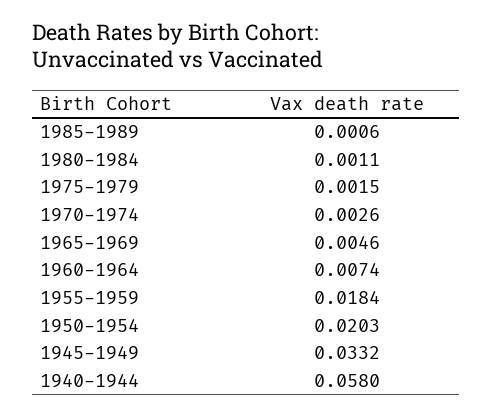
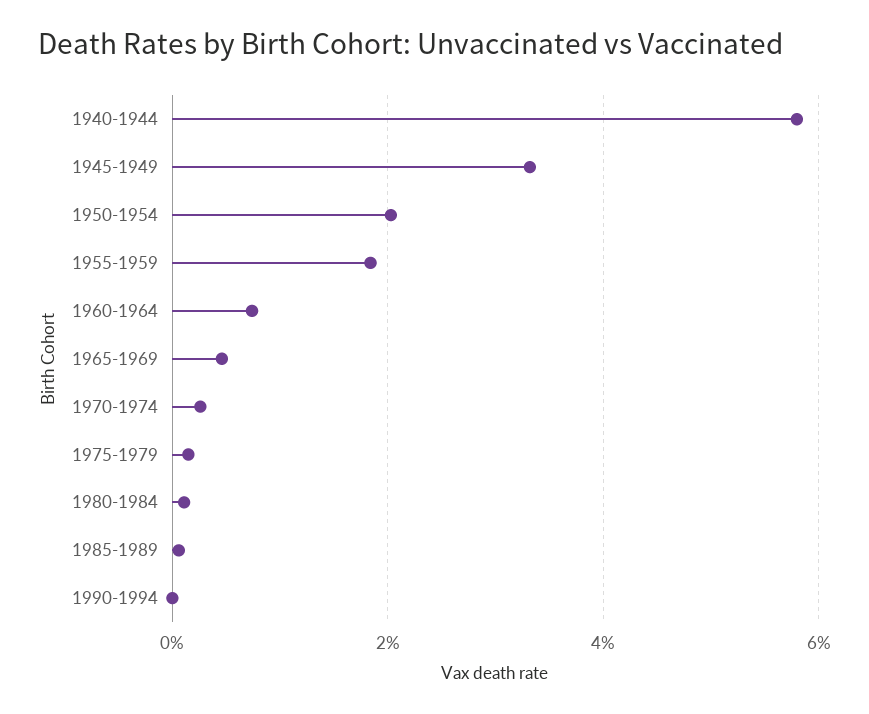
1990-1994: none -> 0

